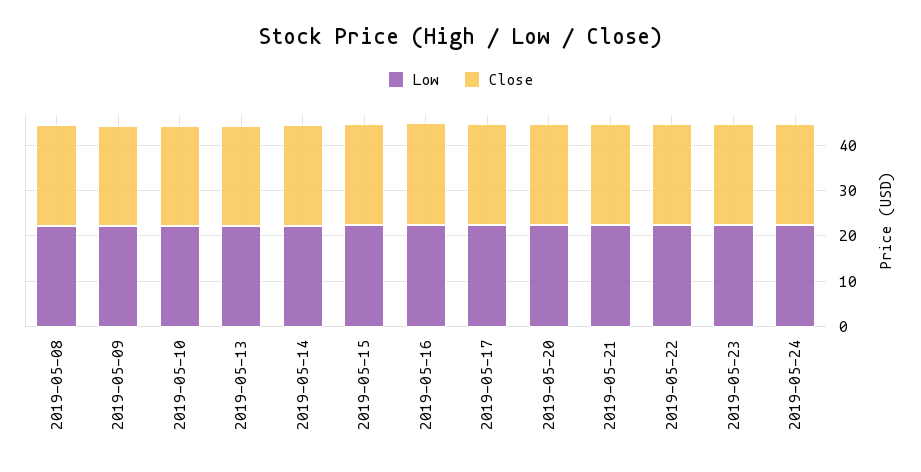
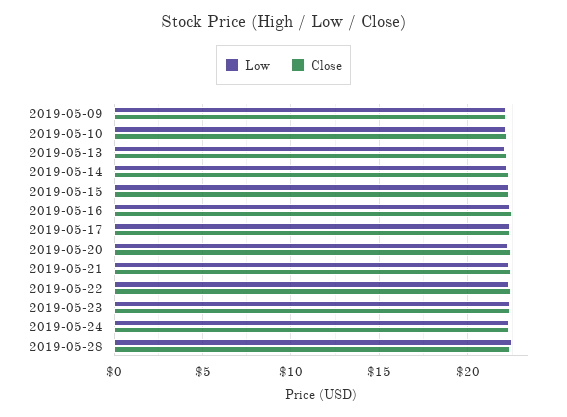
Low, 2019-05-08: 22 -> none
Close, 2019-05-08: 22 -> none
Low, 2019-05-28: none -> 22.5
Close, 2019-05-28: none -> 22.5

